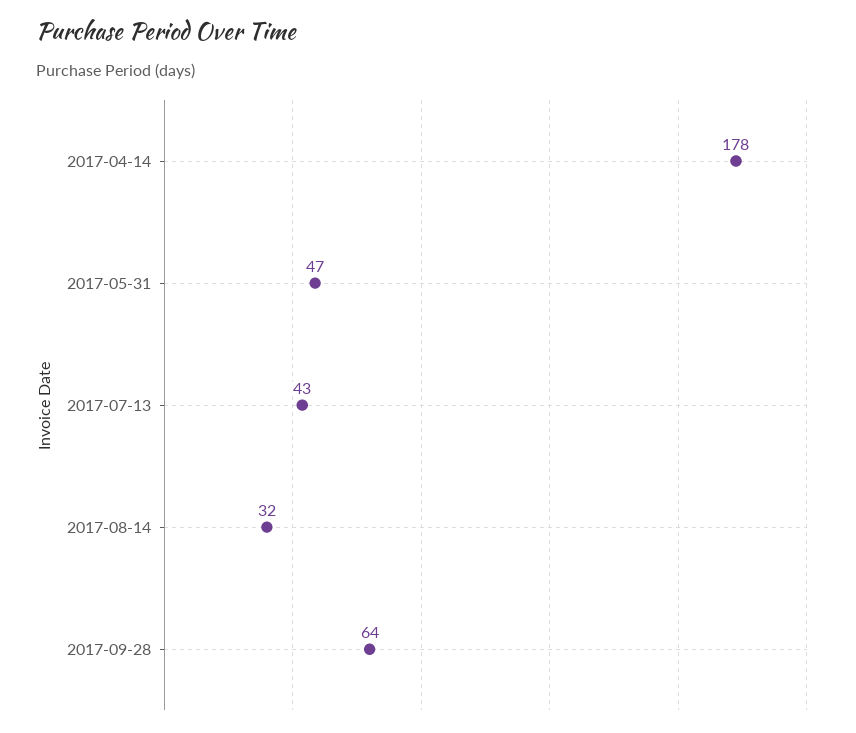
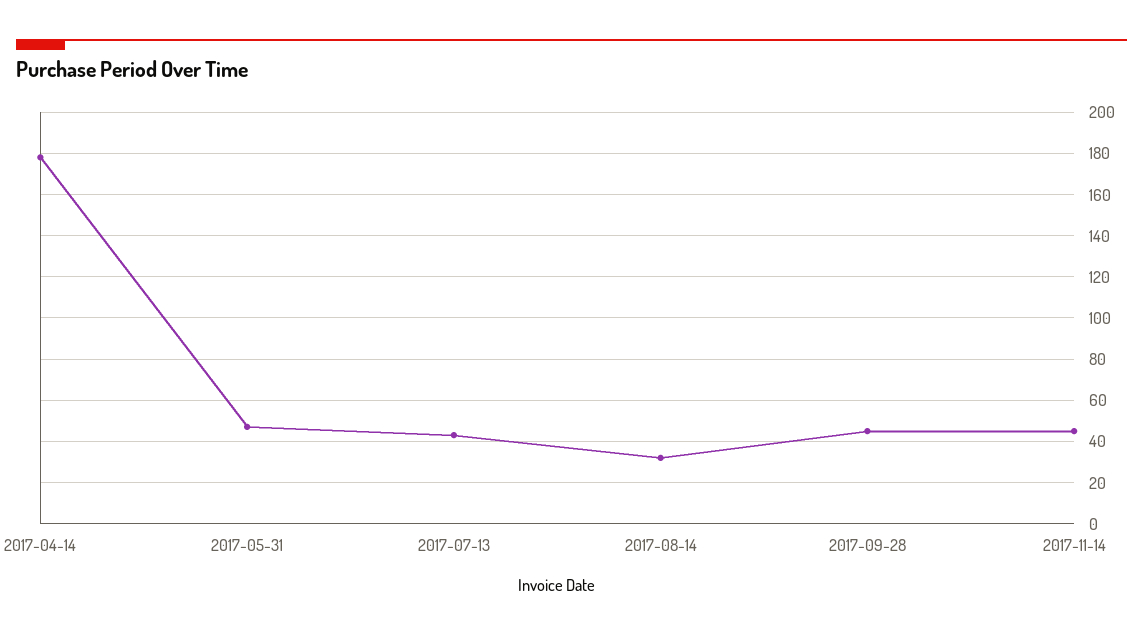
2017-09-28: 64 -> 45
2017-11-14: none -> 45

